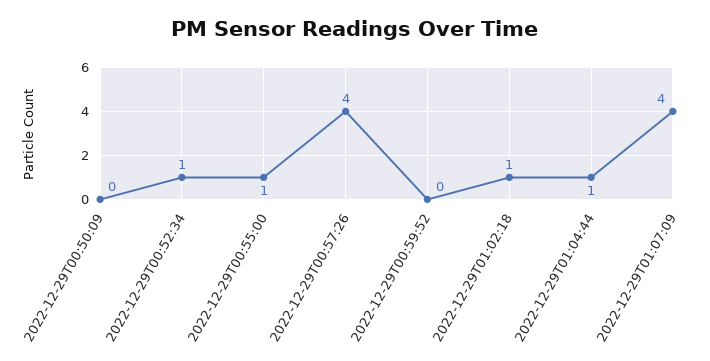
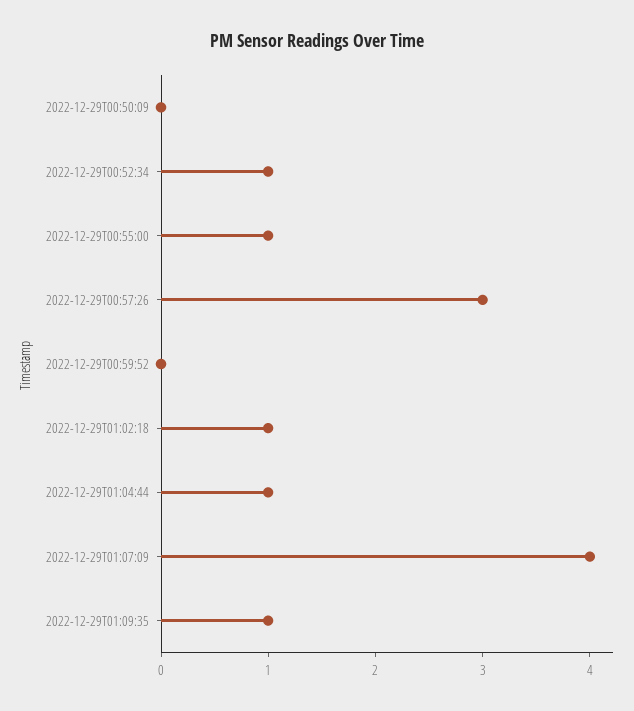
2022-12-29T00:57:26: 4 -> 3
2022-12-29T01:09:35: none -> 1

